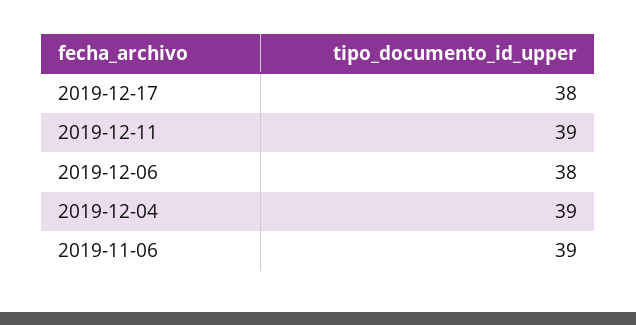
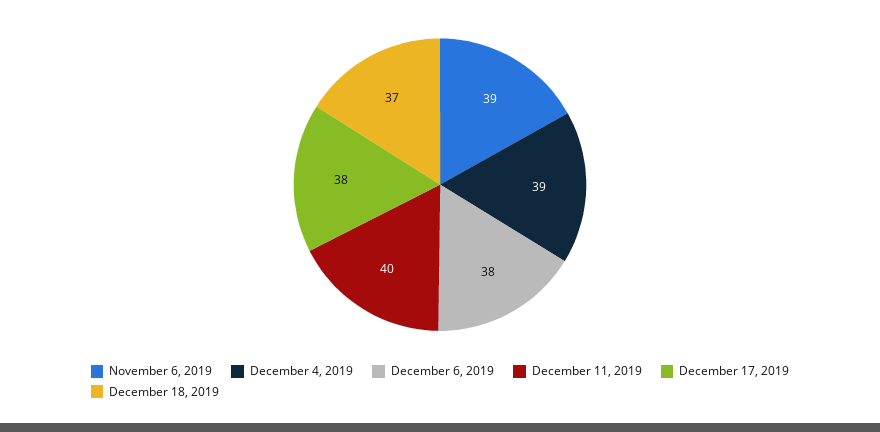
2019-12-11: 39 -> 40
December 18, 2019: none -> 37

